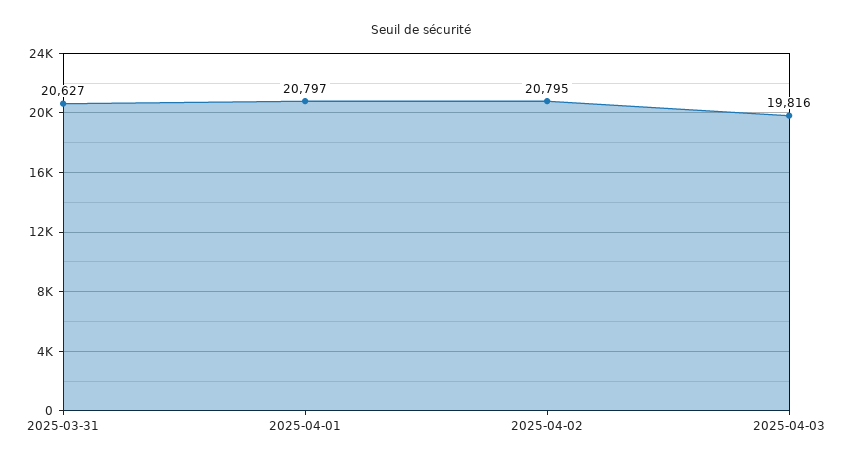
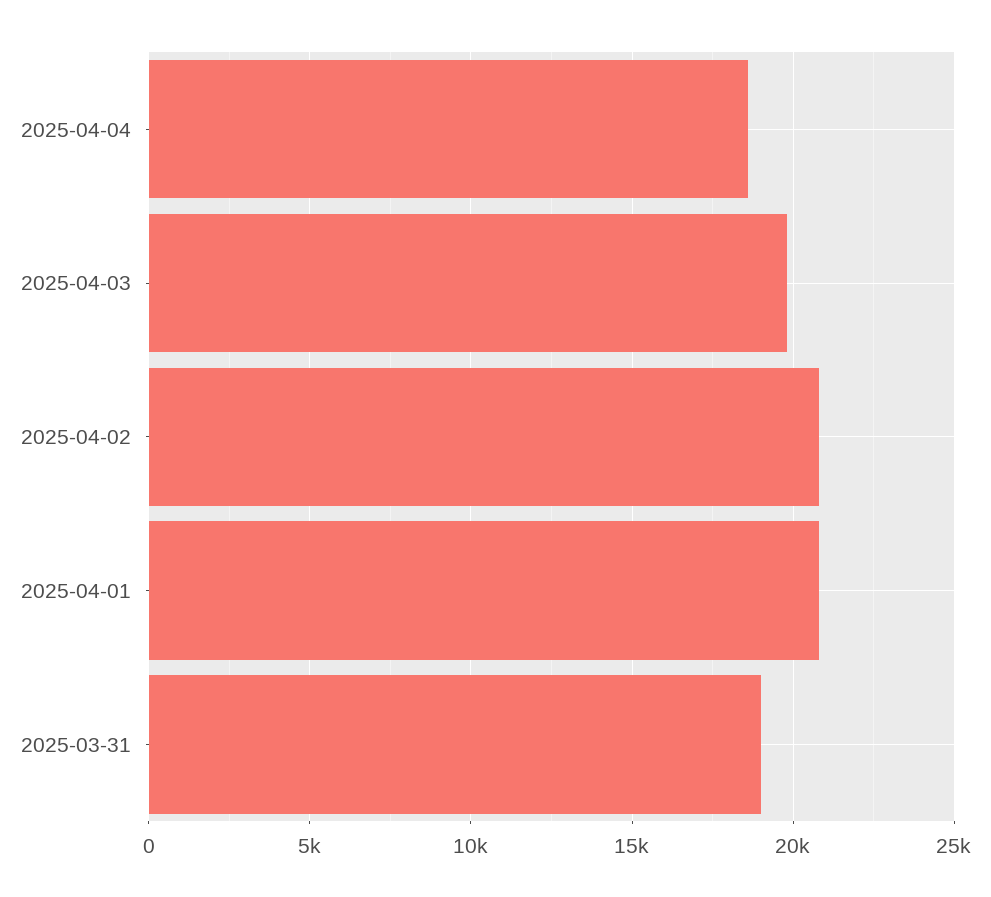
2025-03-31: 20627 -> 19000
2025-04-04: none -> 18500

